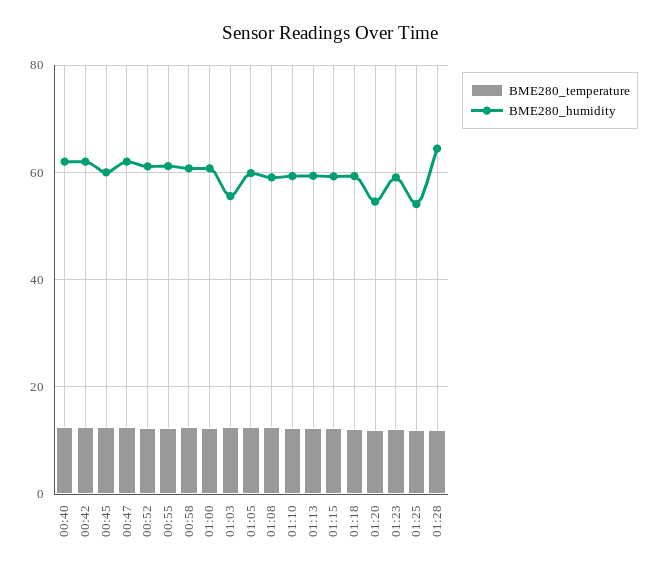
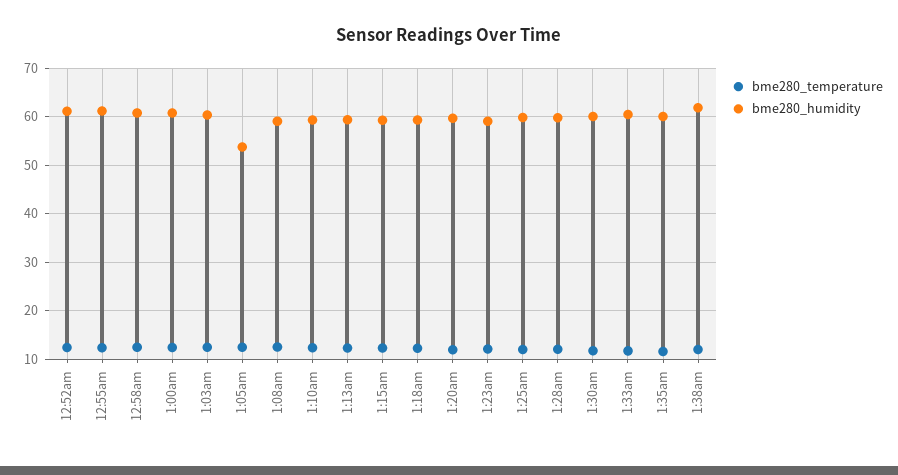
BME280_temperature, 00:40: 12 -> none
BME280_humidity, 00:40: 62 -> none
BME280_temperature, 00:42: 12 -> none
BME280_humidity, 00:42: 62 -> none
BME280_temperature, 00:45: 12 -> none
BME280_humidity, 00:45: 60 -> none
BME280_temperature, 00:47: 12 -> none
BME280_humidity, 00:47: 62 -> none
BME280_humidity, 01:03: 56 -> 60
BME280_humidity, 01:05: 60 -> 54
BME280_humidity, 01:20: 54 -> 60
BME280_humidity, 01:25: 54 -> 60
BME280_humidity, 01:28: 64 -> 60
BME280_temperature, 1:30am: none -> 12
BME280_humidity, 1:30am: none -> 60
BME280_temperature, 1:33am: none -> 12
BME280_humidity, 1:33am: none -> 60
BME280_temperature, 1:35am: none -> 12
BME280_humidity, 1:35am: none -> 60
BME280_temperature, 1:38am: none -> 12
BME280_humidity, 1:38am: none -> 62

